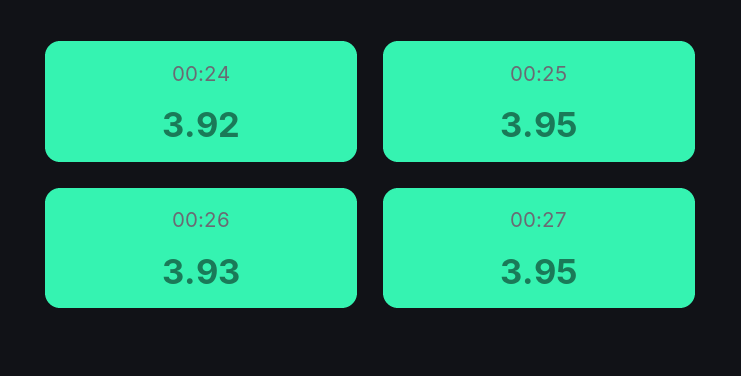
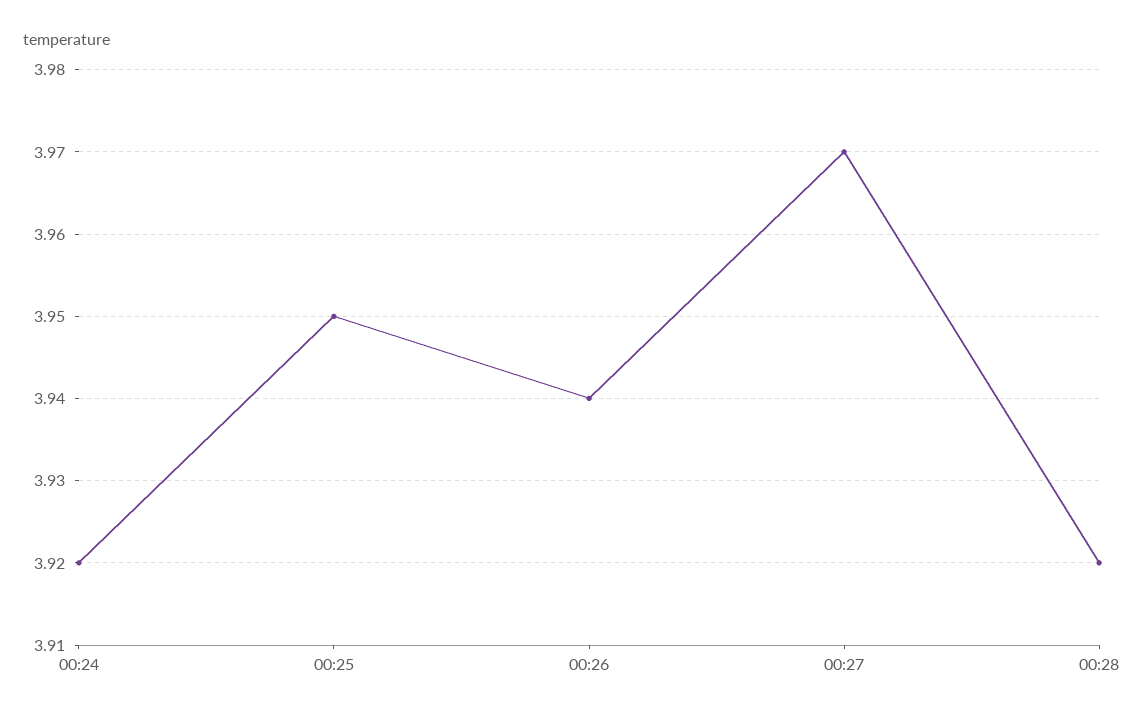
00:26: 3.93 -> 3.94
00:27: 3.95 -> 3.97
00:28: none -> 3.92

